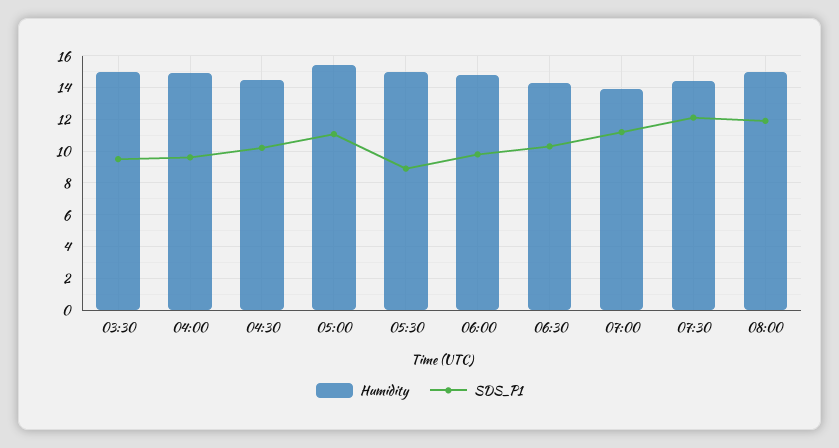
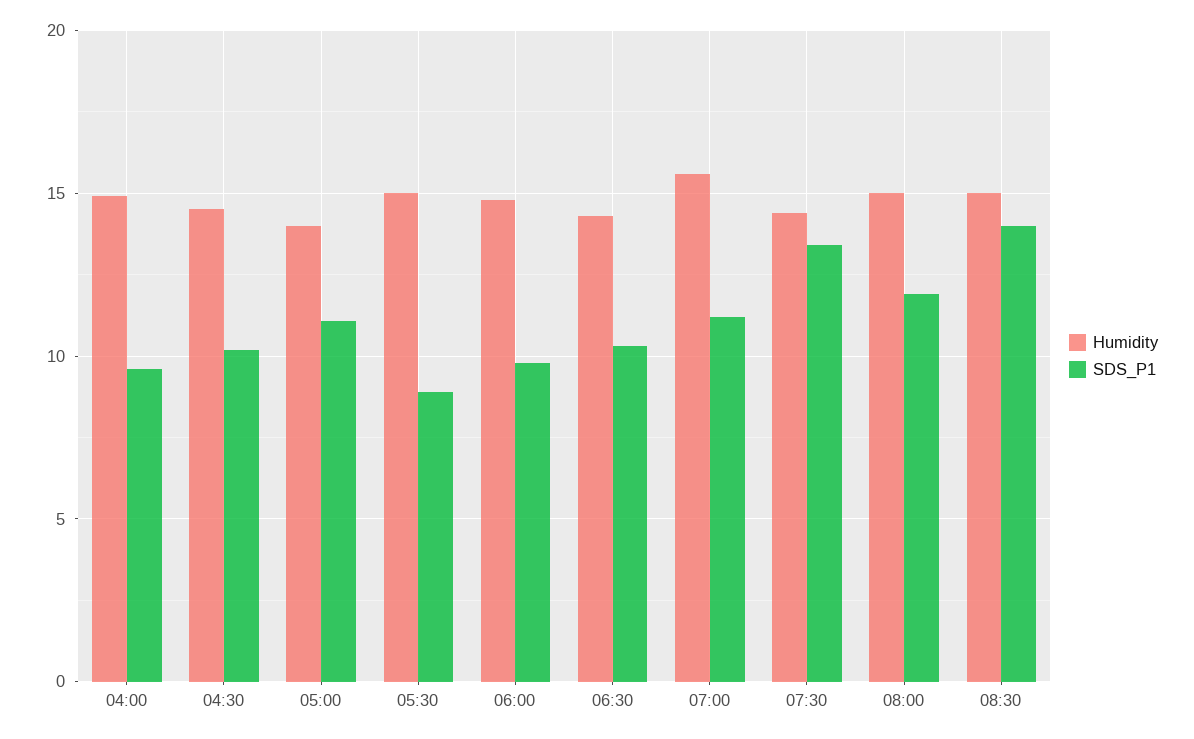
Humidity, 03:30: 15 -> none
SDS_P1, 03:30: 9.5 -> none
Humidity, 05:00: 15.5 -> 14
Humidity, 07:00: 14 -> 15.5
SDS_P1, 07:30: 12 -> 13.5
Humidity, 08:30: none -> 15
SDS_P1, 08:30: none -> 14

